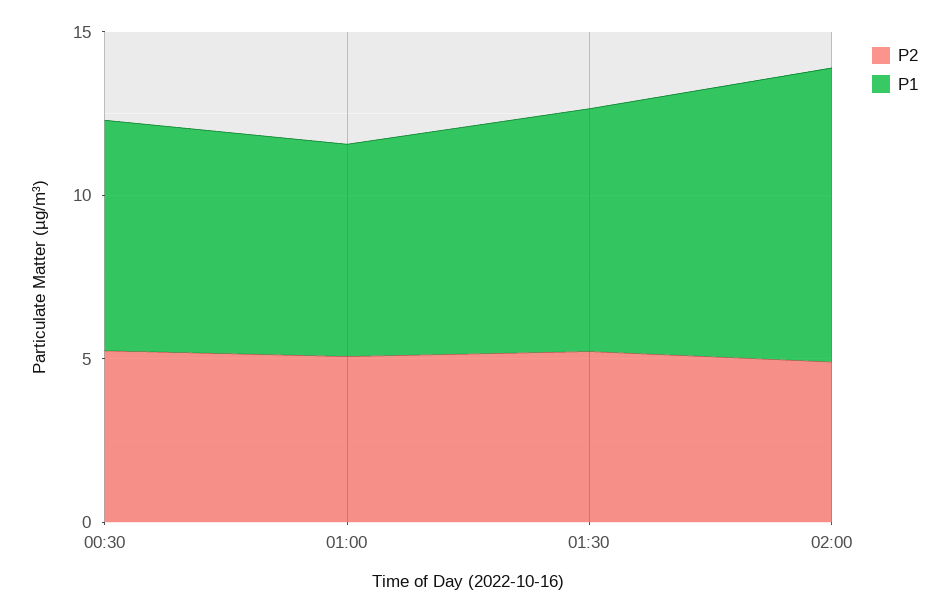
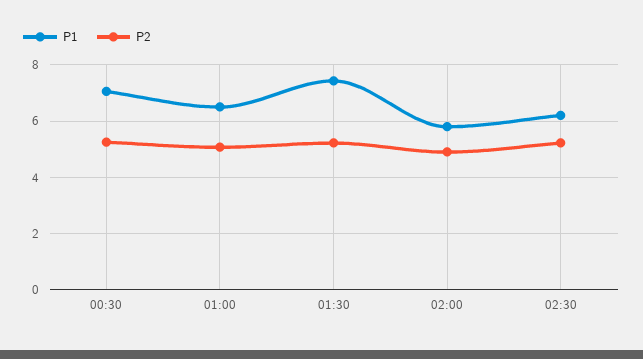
P1, 02:00: 9 -> 5.75
P1, 02:30: none -> 6.25
P2, 02:30: none -> 5.25

